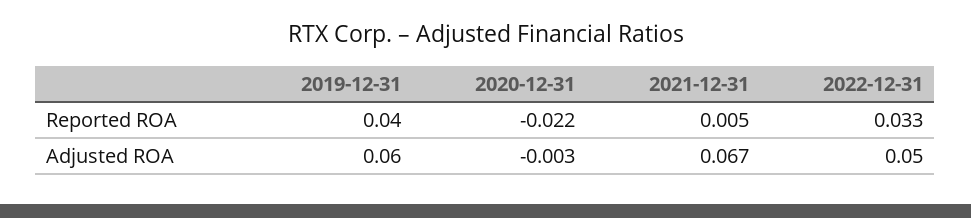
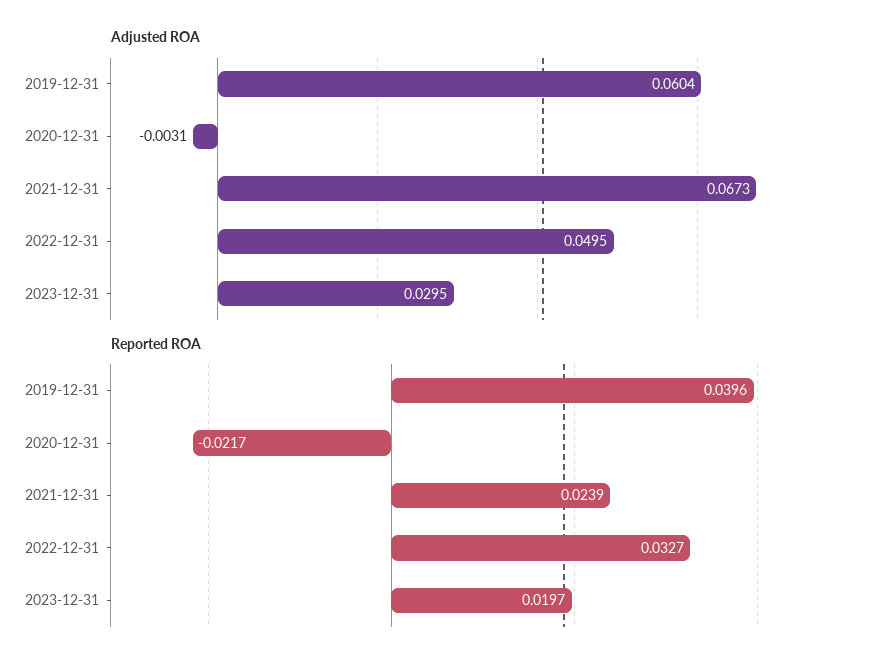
Reported ROA, 2021-12-31: 0.005 -> 0.0239
Adjusted ROA, 2023-12-31: none -> 0.0295
Reported ROA, 2023-12-31: none -> 0.0197

